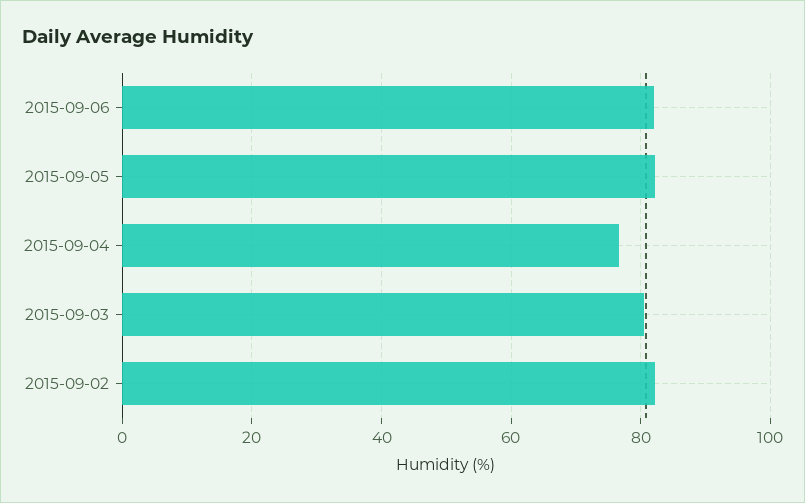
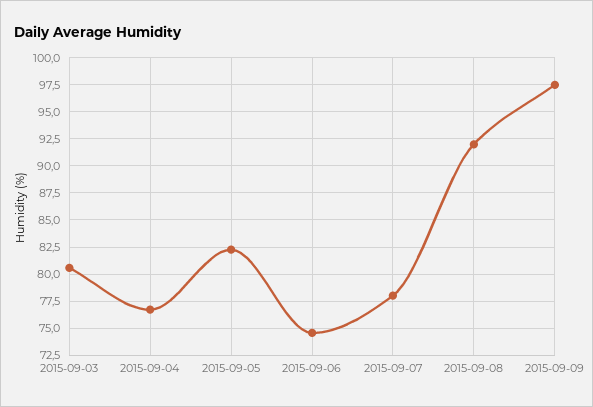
2015-09-06: 82 -> 75
2015-09-02: 82 -> none
2015-09-07: none -> 77.5
2015-09-08: none -> 92.5
2015-09-09: none -> 97.5

